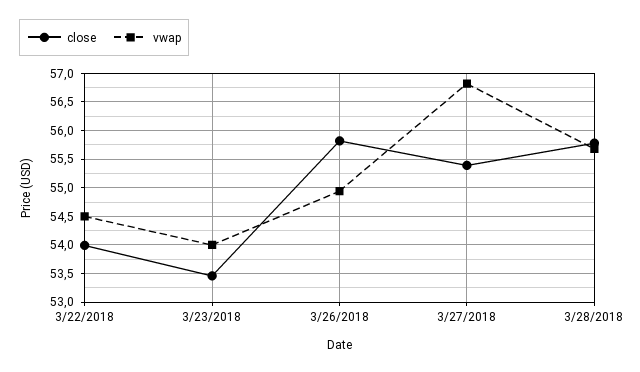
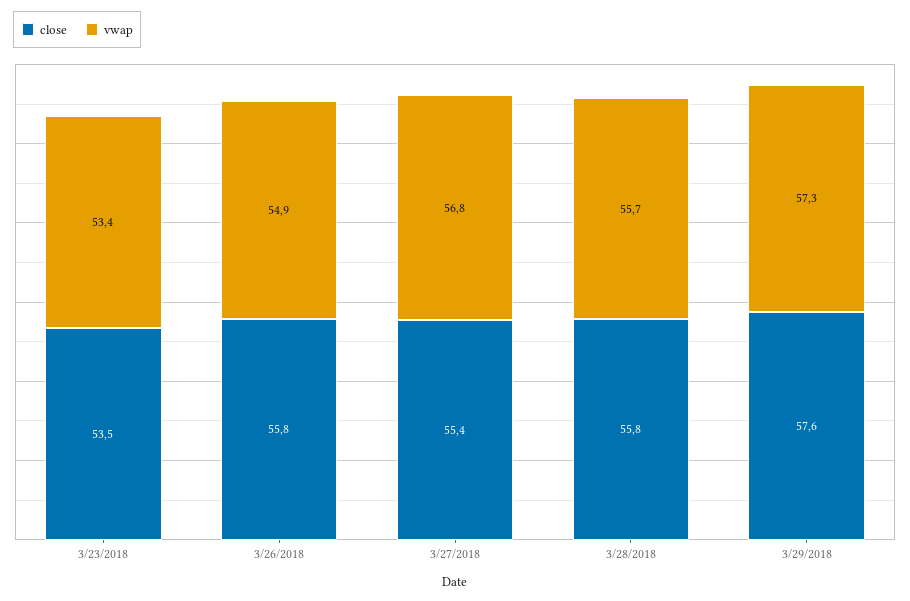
close, 3/22/2018: 54 -> none
vwap, 3/22/2018: 54.5 -> none
vwap, 3/23/2018: 54 -> 53.4
close, 3/29/2018: none -> 57.6
vwap, 3/29/2018: none -> 57.3

